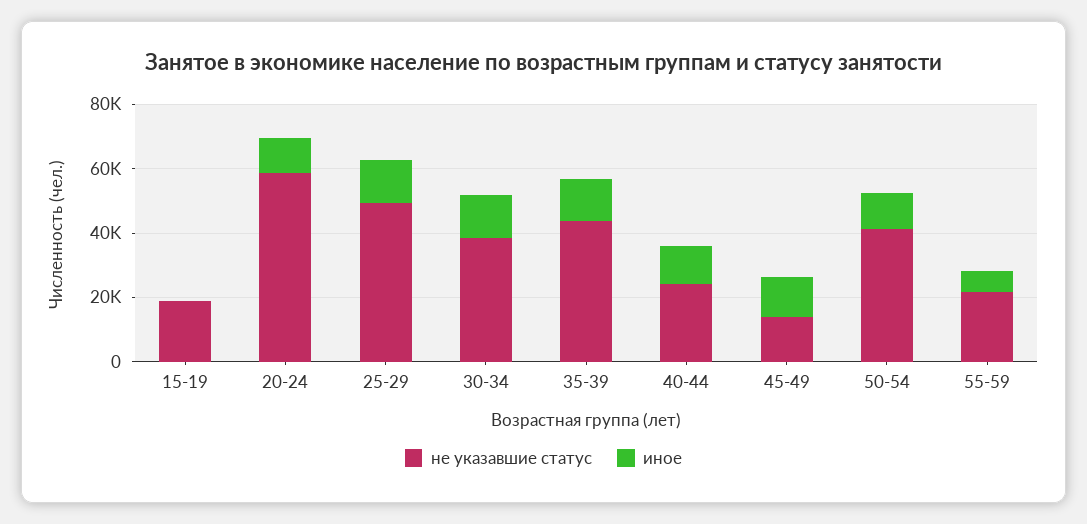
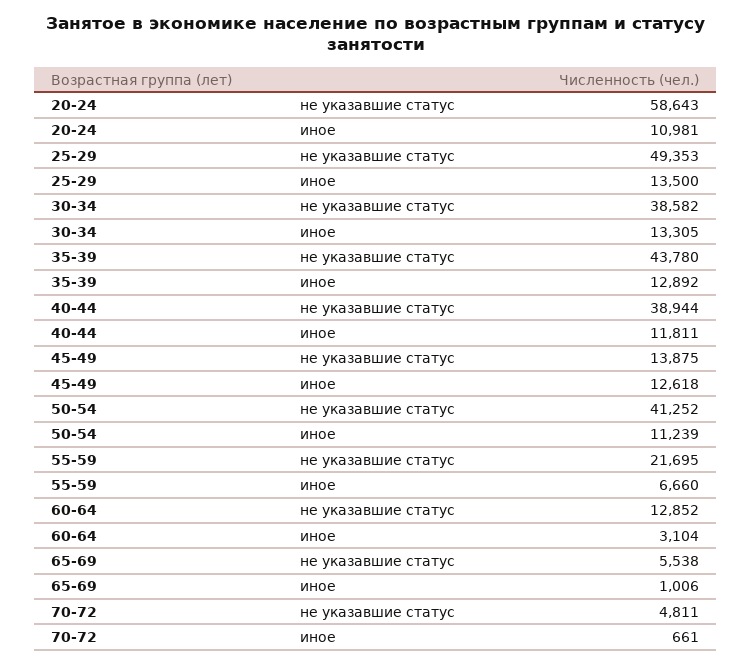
не указавшие статус, 15-19: 20000 -> none
иное, 15-19: 0 -> none
не указавшие статус, 40-44: 25000 -> 38944
не указавшие статус, 60-64: none -> 12852
иное, 60-64: none -> 3104
не указавшие статус, 65-69: none -> 5538
иное, 65-69: none -> 1006
не указавшие статус, 70-72: none -> 4811
иное, 70-72: none -> 661

